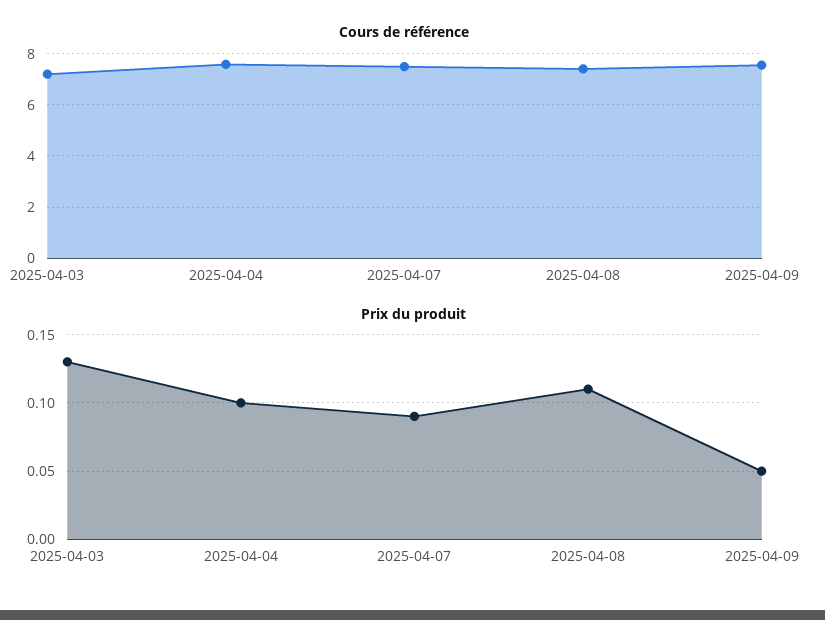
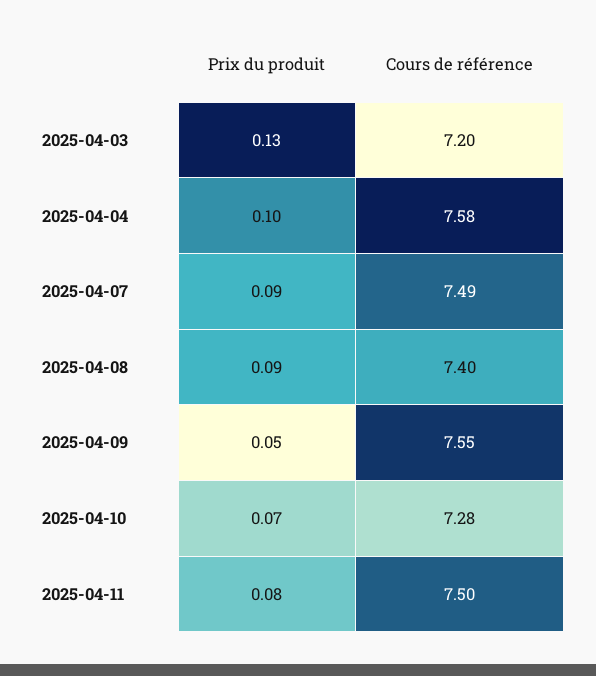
Prix du produit, 2025-04-08: 0.11 -> 0.09
Prix du produit, 2025-04-10: none -> 0.07
Cours de référence, 2025-04-10: none -> 7.28
Prix du produit, 2025-04-11: none -> 0.08
Cours de référence, 2025-04-11: none -> 7.5

